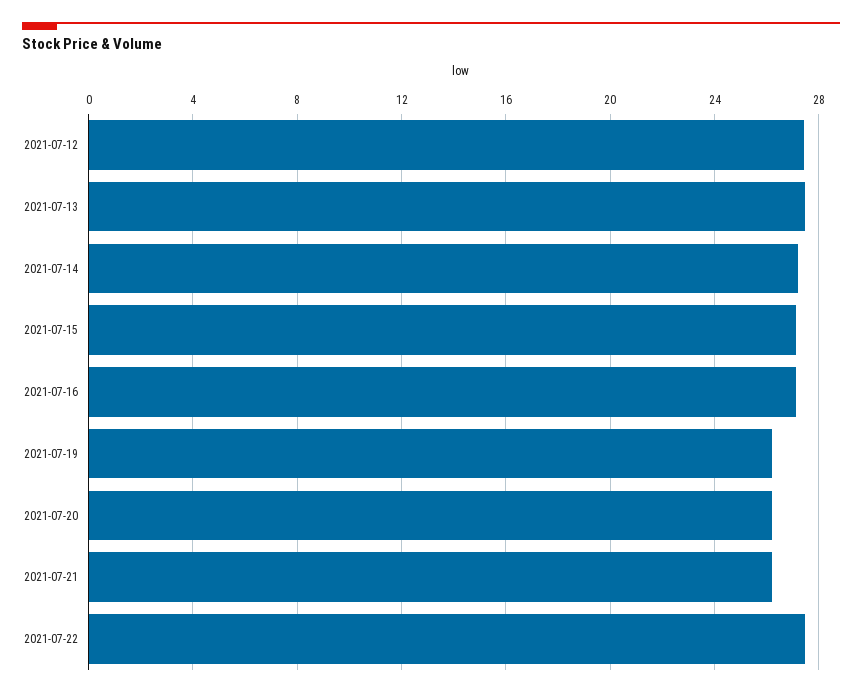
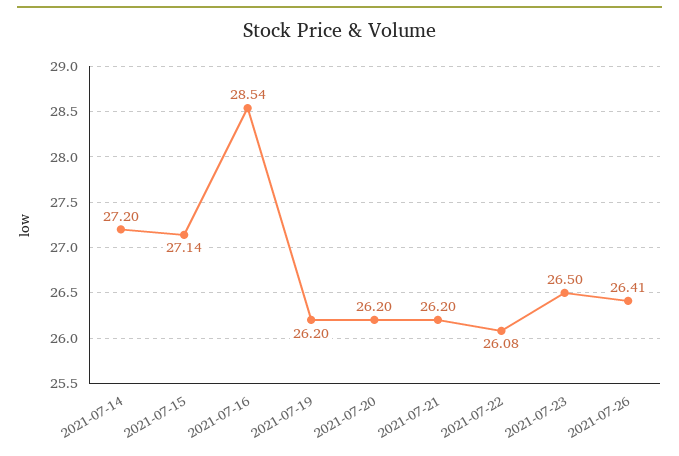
2021-07-12: 27.5 -> none
2021-07-13: 27.5 -> none
2021-07-16: 27 -> 28.54
2021-07-22: 27.5 -> 26.08
2021-07-23: none -> 26.5
2021-07-26: none -> 26.41

